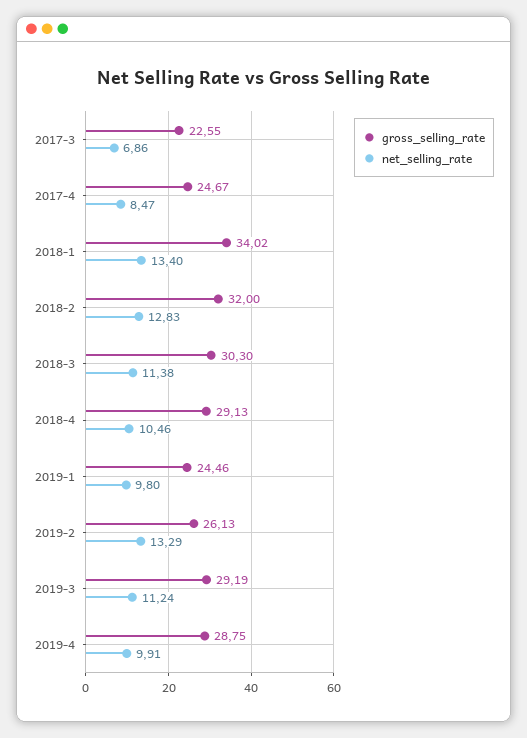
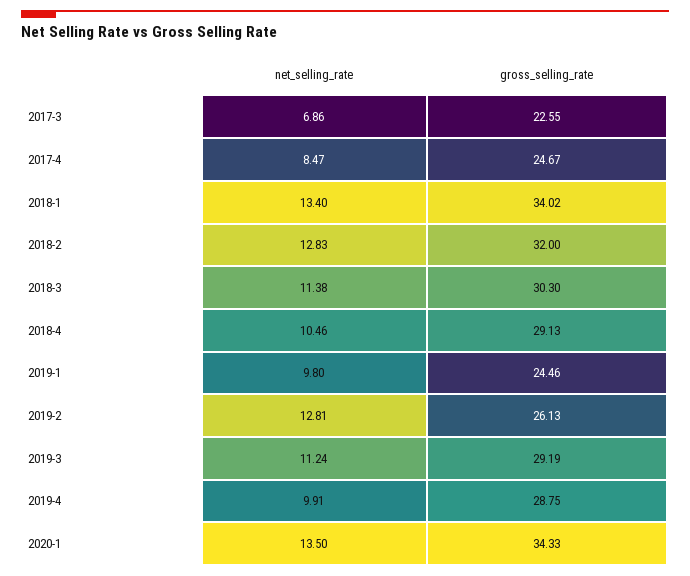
net_selling_rate, 2019-2: 13.29 -> 12.81
net_selling_rate, 2020-1: none -> 13.5
gross_selling_rate, 2020-1: none -> 34.33

